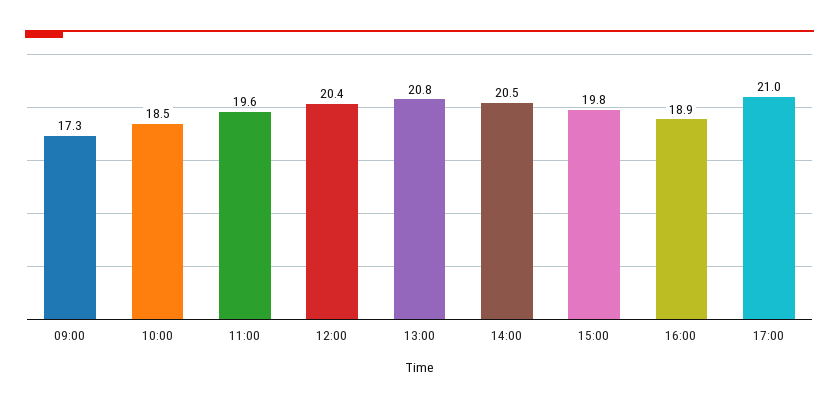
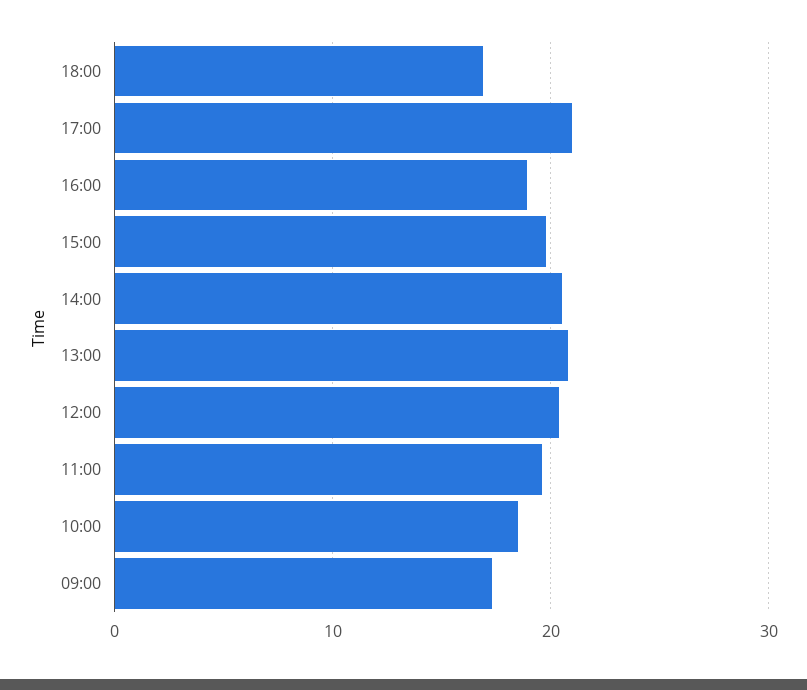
18:00: none -> 17

